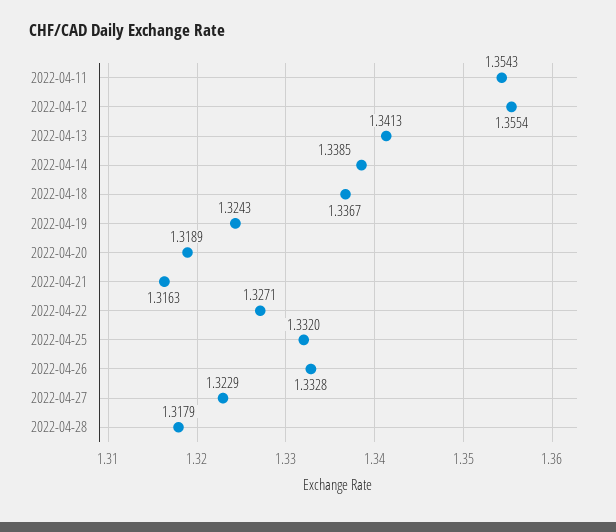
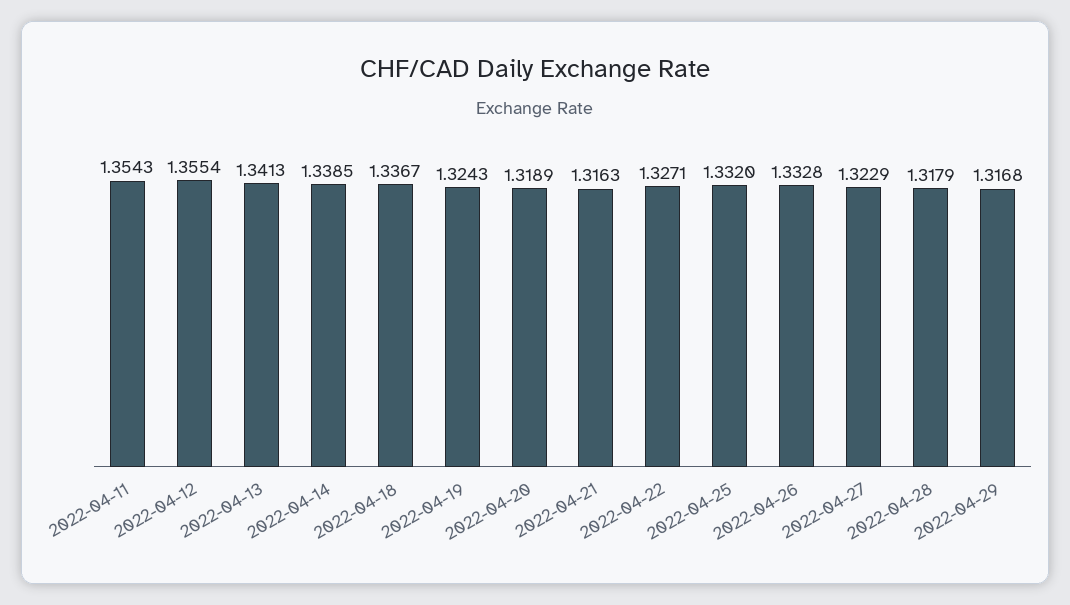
2022-04-29: none -> 1.3168

